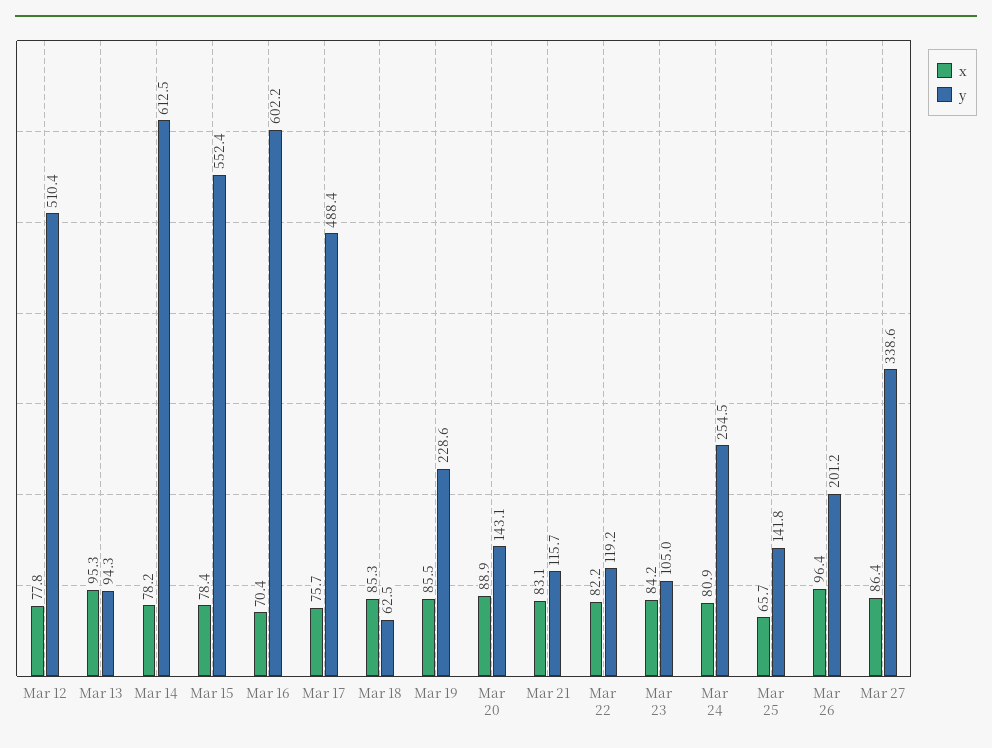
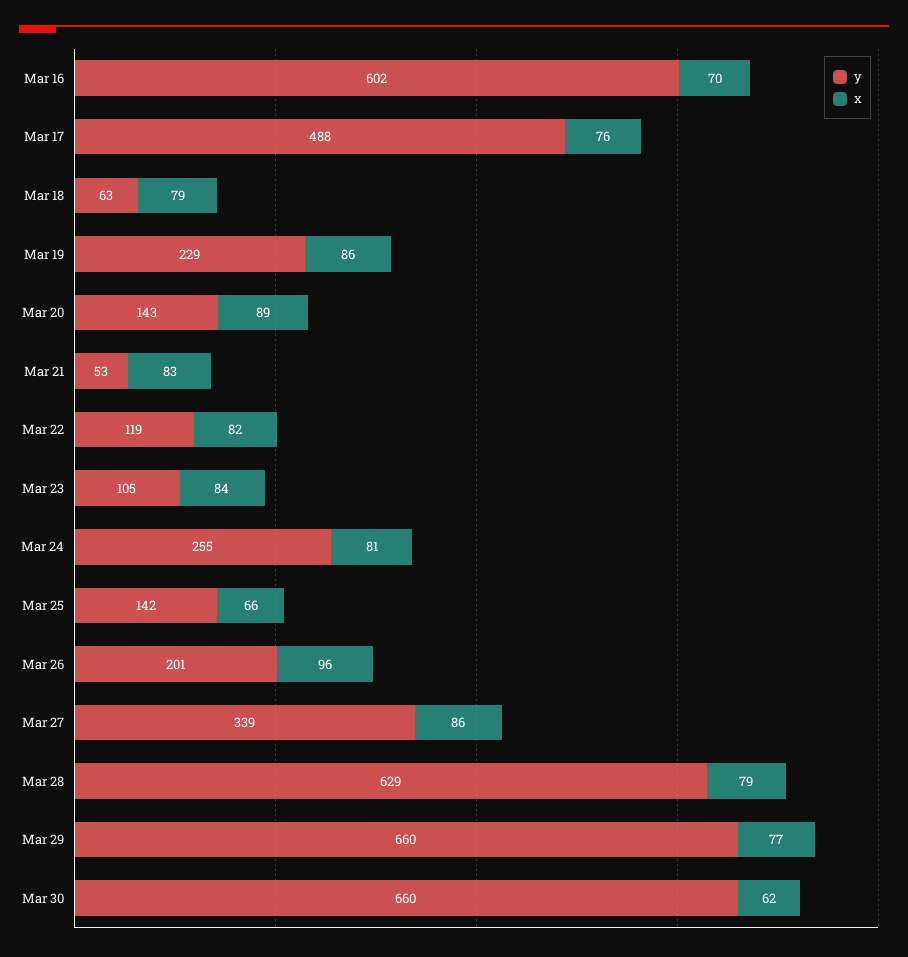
x, Mar 12: 77.8 -> none
y, Mar 12: 510.4 -> none
x, Mar 13: 95.3 -> none
y, Mar 13: 94.3 -> none
x, Mar 14: 78.2 -> none
y, Mar 14: 612.5 -> none
x, Mar 15: 78.4 -> none
y, Mar 15: 552.4 -> none
x, Mar 18: 85.3 -> 79
y, Mar 21: 115.7 -> 53
y, Mar 28: none -> 629
x, Mar 28: none -> 79
y, Mar 29: none -> 660
x, Mar 29: none -> 77
y, Mar 30: none -> 660
x, Mar 30: none -> 62

